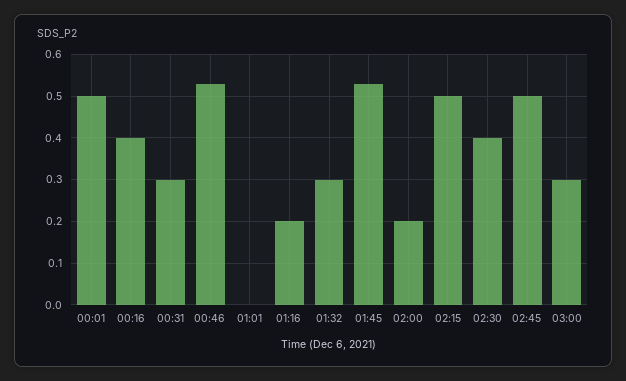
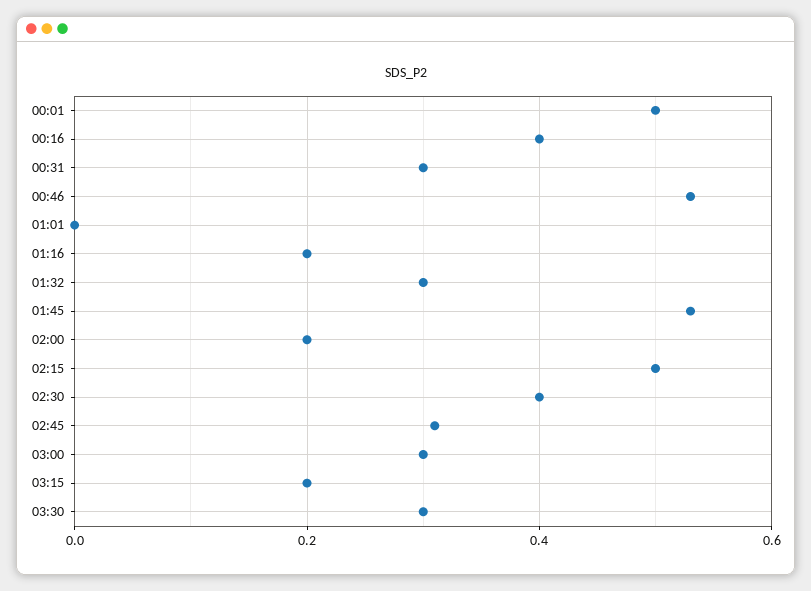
02:45: 0.5 -> 0.3
03:15: none -> 0.2
03:30: none -> 0.3

